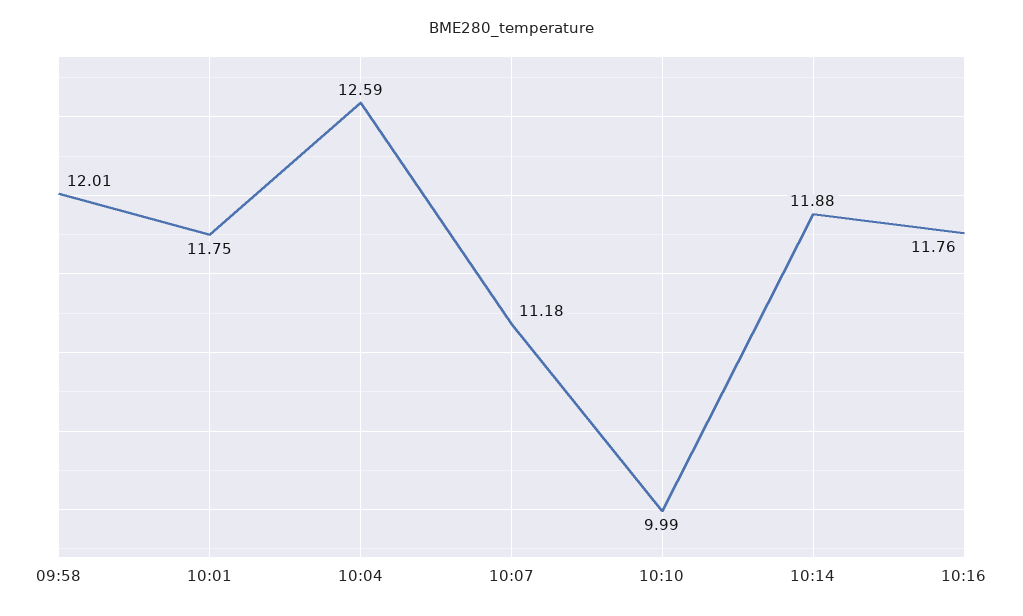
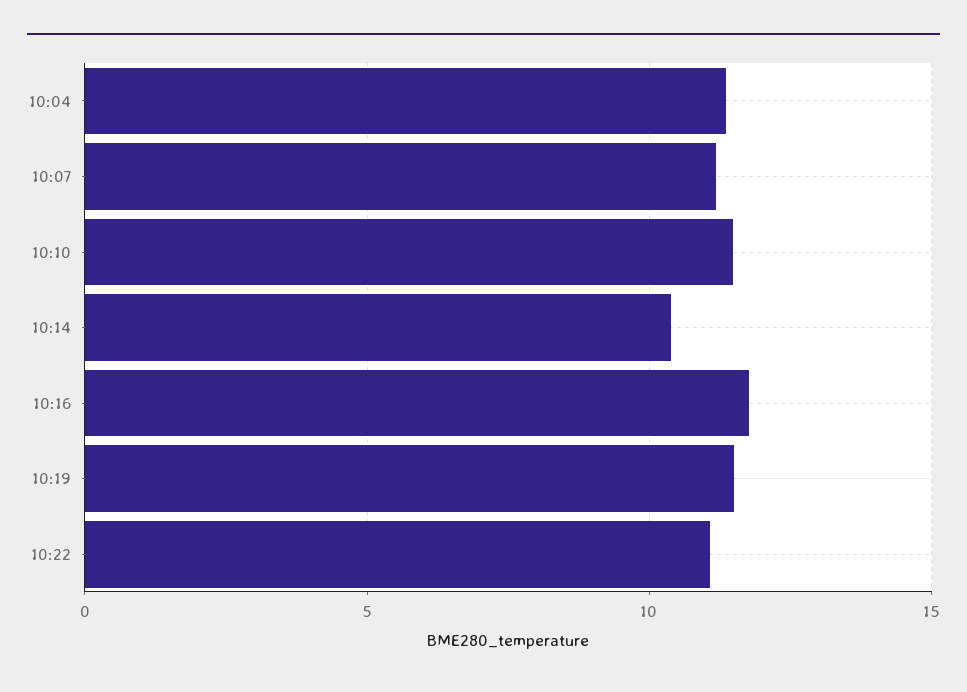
09:58: 12.01 -> none
10:01: 11.75 -> none
10:04: 12.59 -> 11.5
10:10: 9.99 -> 11.5
10:14: 11.88 -> 10.5
10:19: none -> 11.5
10:22: none -> 11

